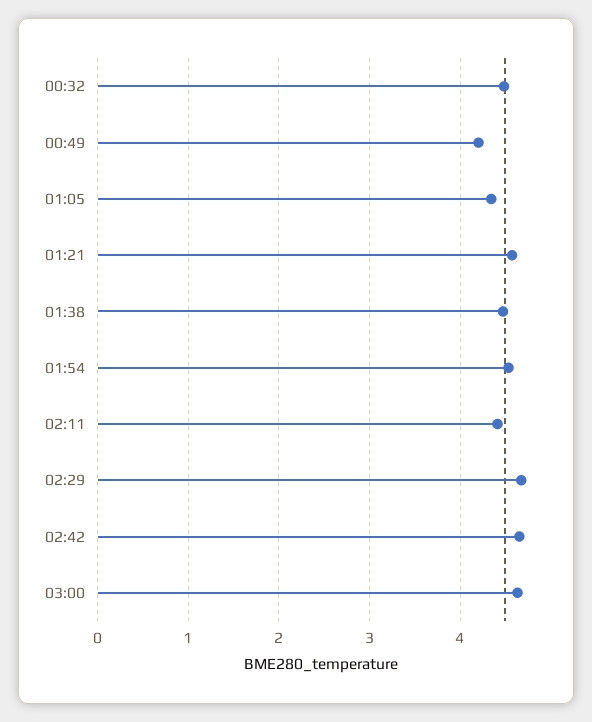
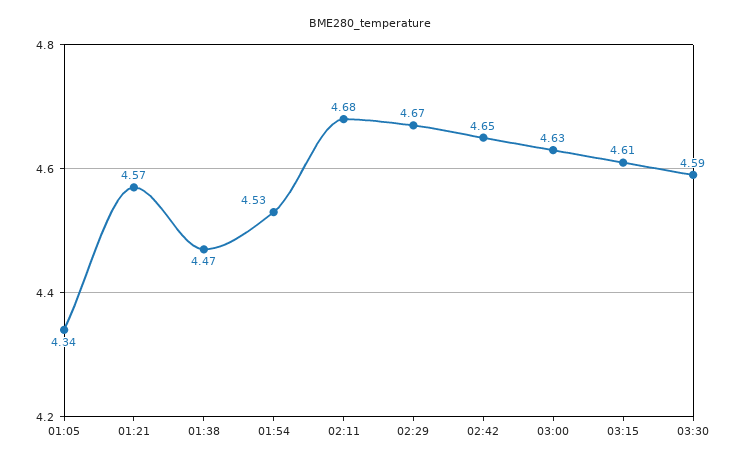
00:32: 4.5 -> none
00:49: 4.2 -> none
02:11: 4.4 -> 4.68
03:15: none -> 4.61
03:30: none -> 4.59

